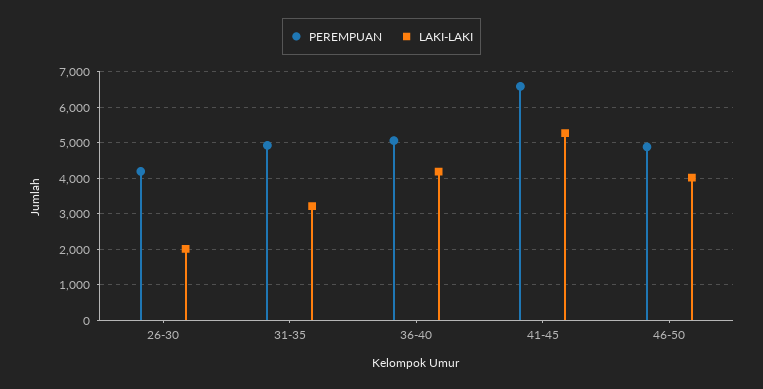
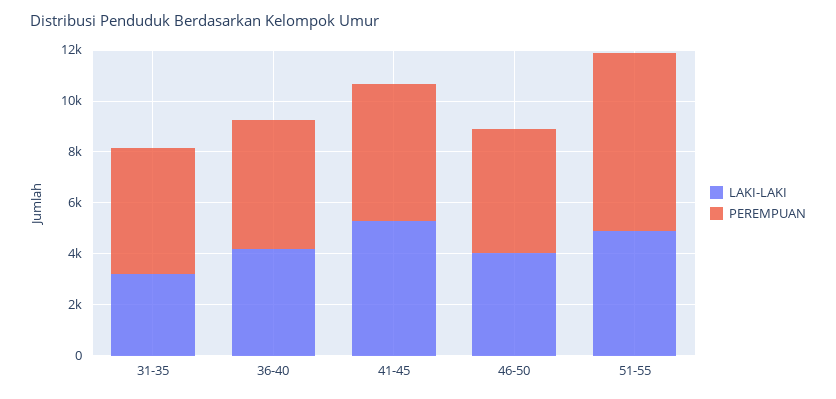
PEREMPUAN, 26-30: 4200 -> none
LAKI-LAKI, 26-30: 2000 -> none
PEREMPUAN, 41-45: 6600 -> 5500
LAKI-LAKI, 51-55: none -> 5000
PEREMPUAN, 51-55: none -> 7000

